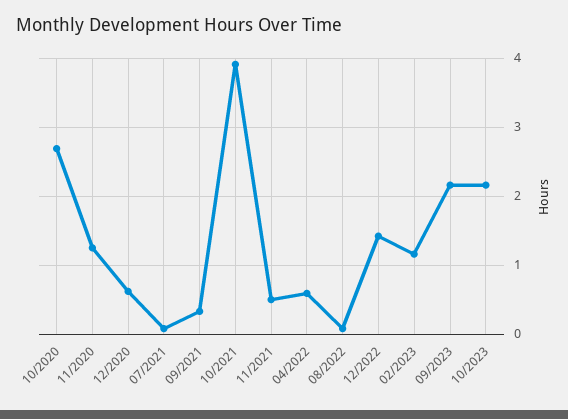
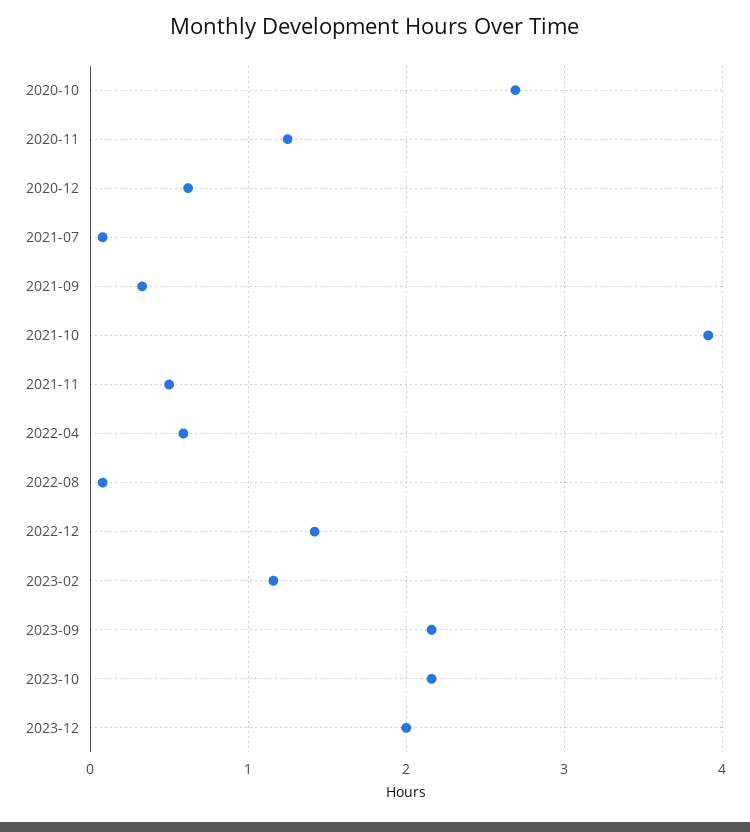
2023-12: none -> 2

